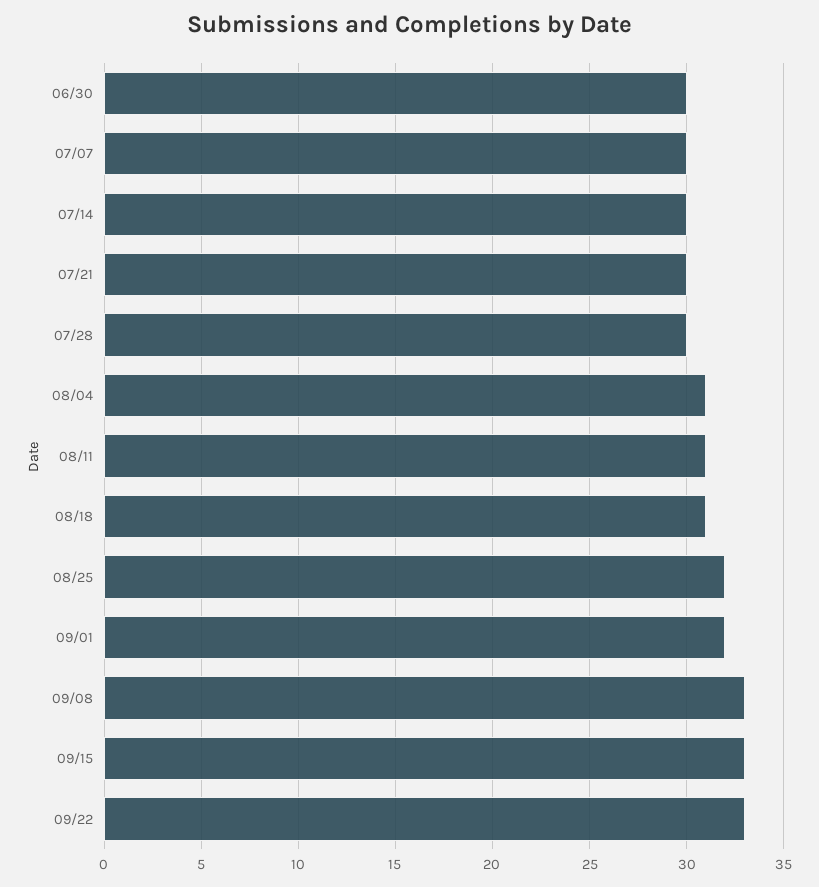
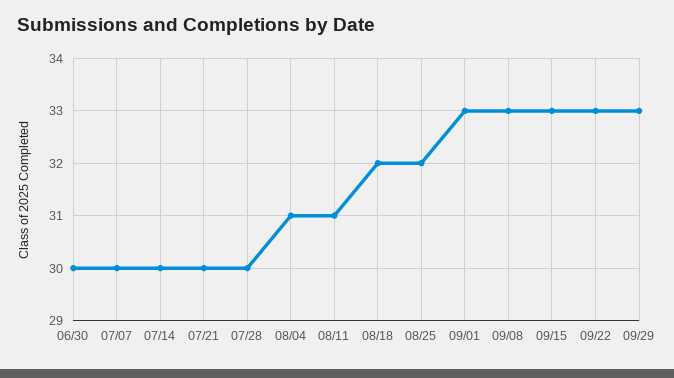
08/18: 31 -> 32
09/01: 32 -> 33
09/29: none -> 33

